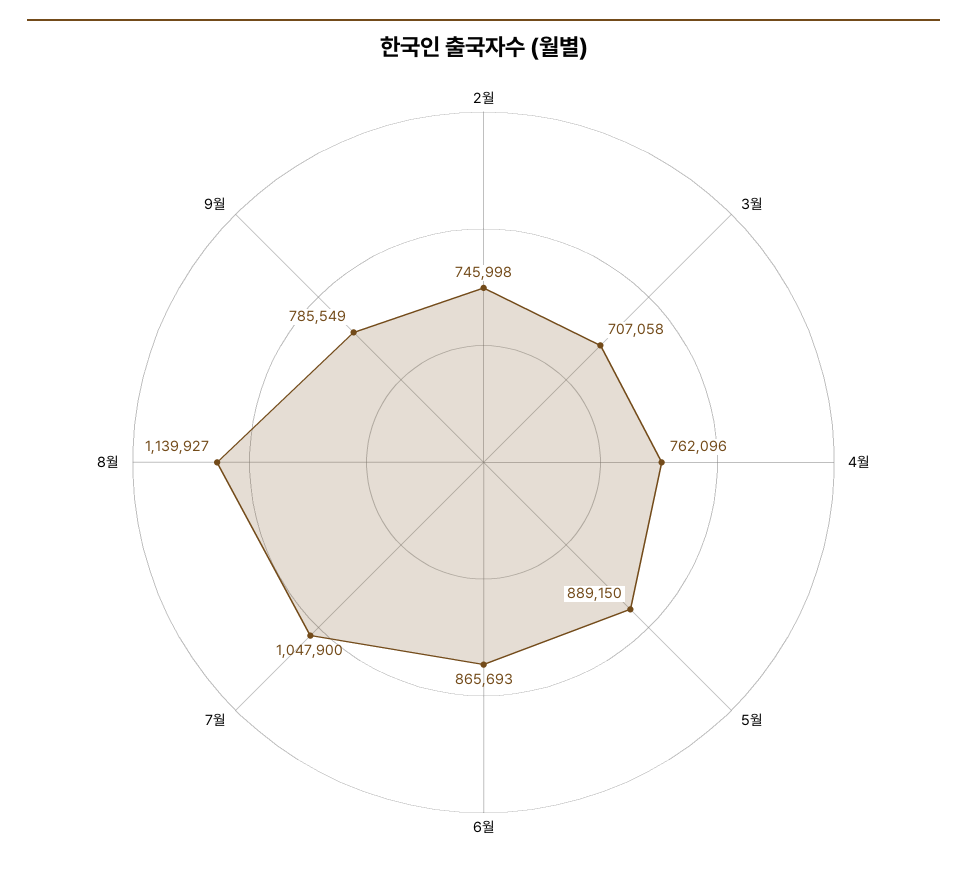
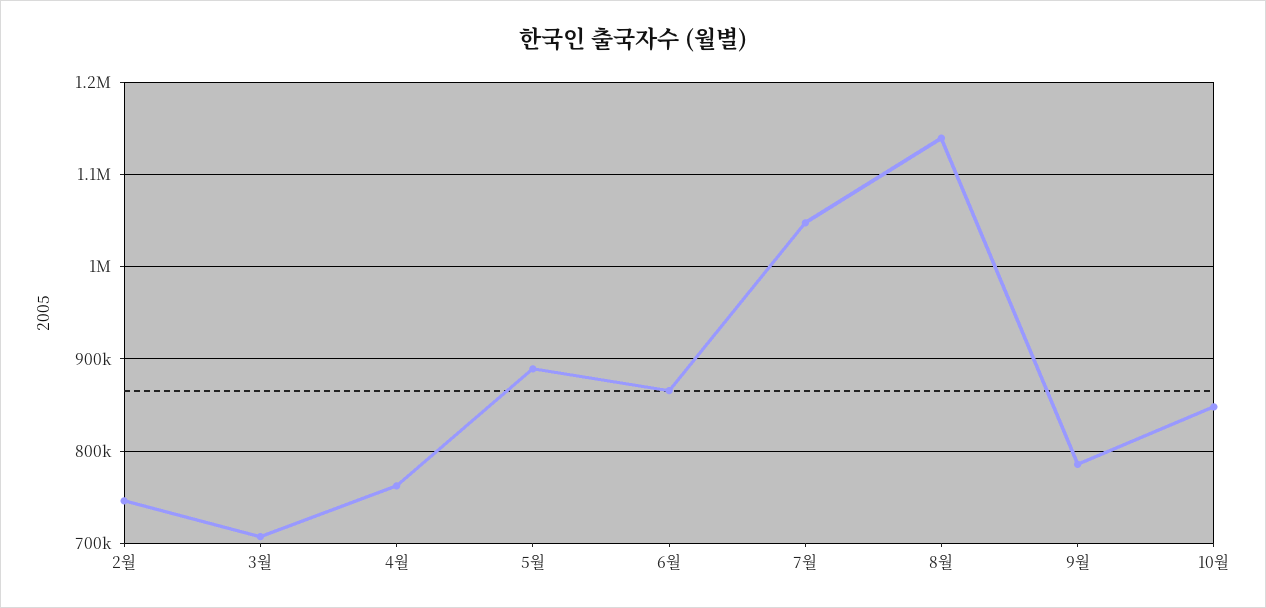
10월: none -> 850000

